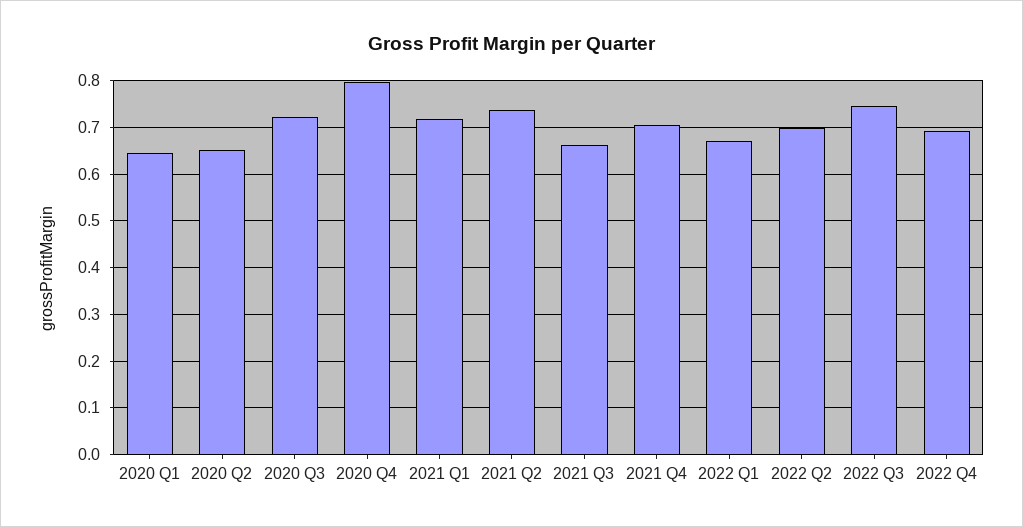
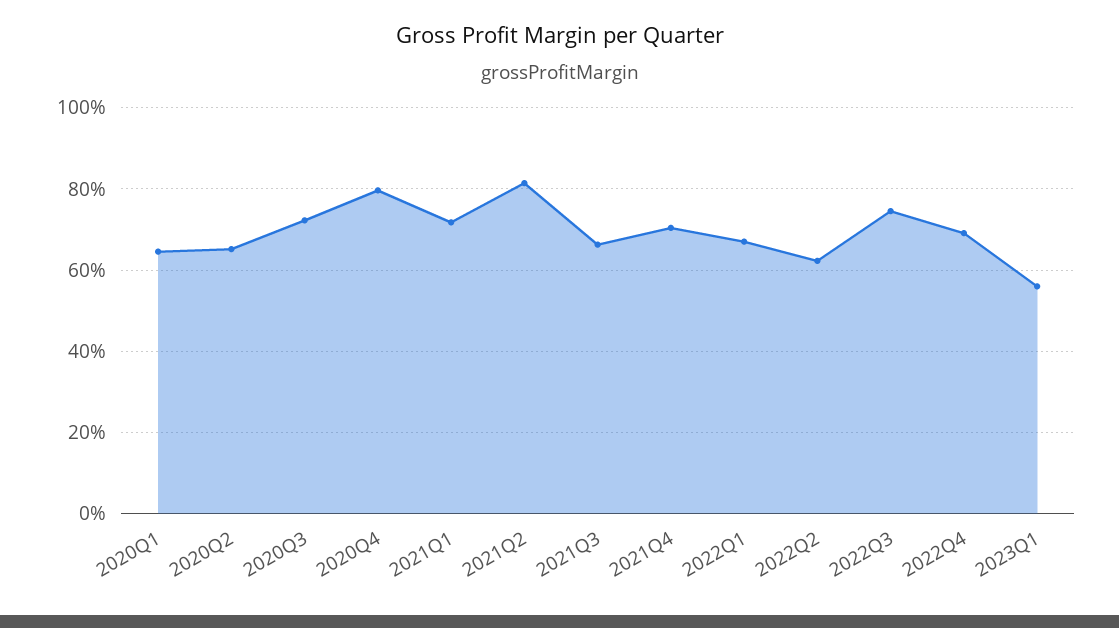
2021 Q2: 0.74 -> 0.82
2022 Q2: 0.7 -> 0.62
2023Q1: none -> 0.56

